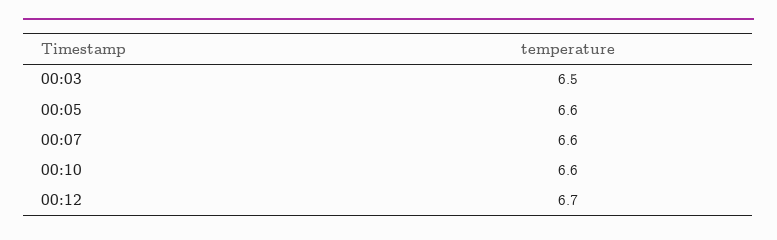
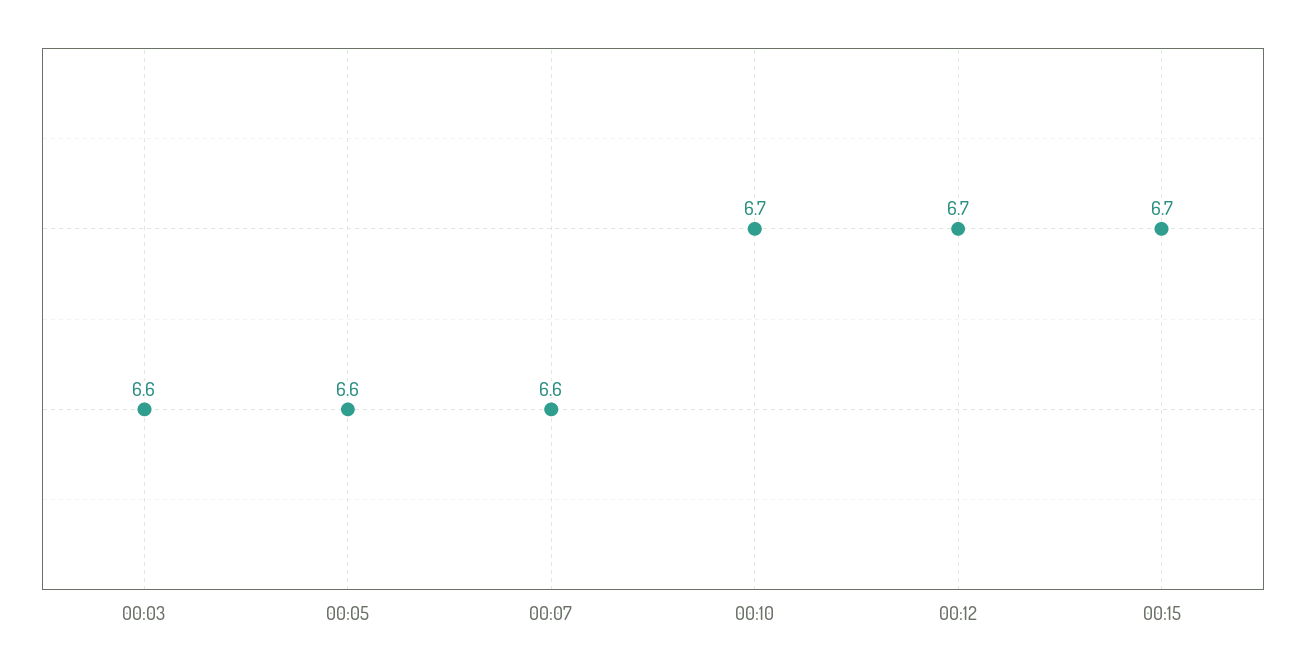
00:03: 6.5 -> 6.6
00:10: 6.6 -> 6.7
00:15: none -> 6.7

